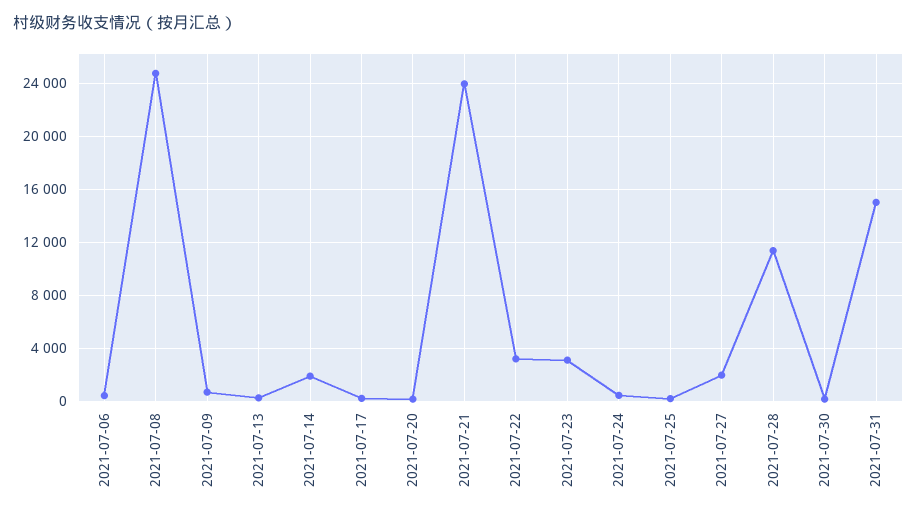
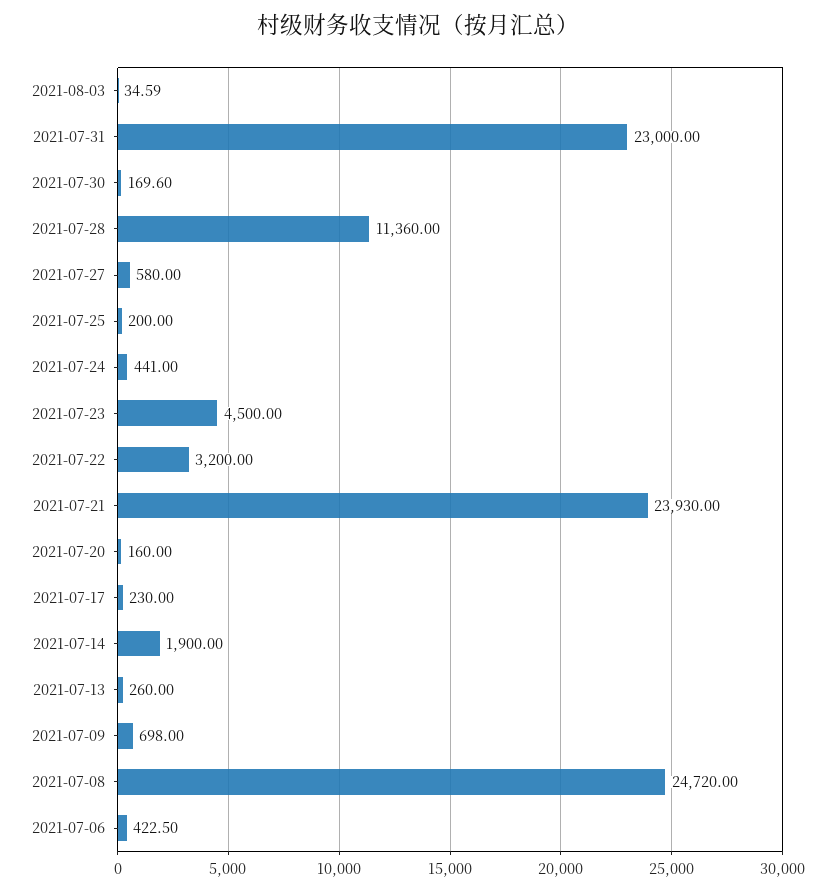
2021-07-23: 3000 -> 4500
2021-07-27: 2000 -> 580
2021-07-31: 15000 -> 23000
2021-08-03: none -> 34.59

